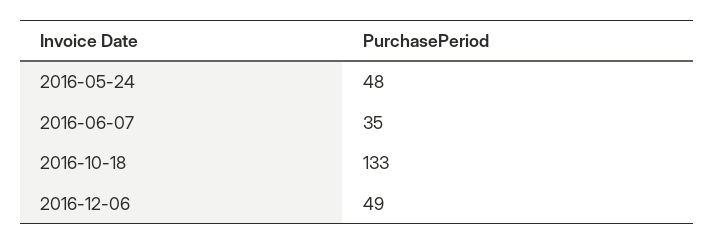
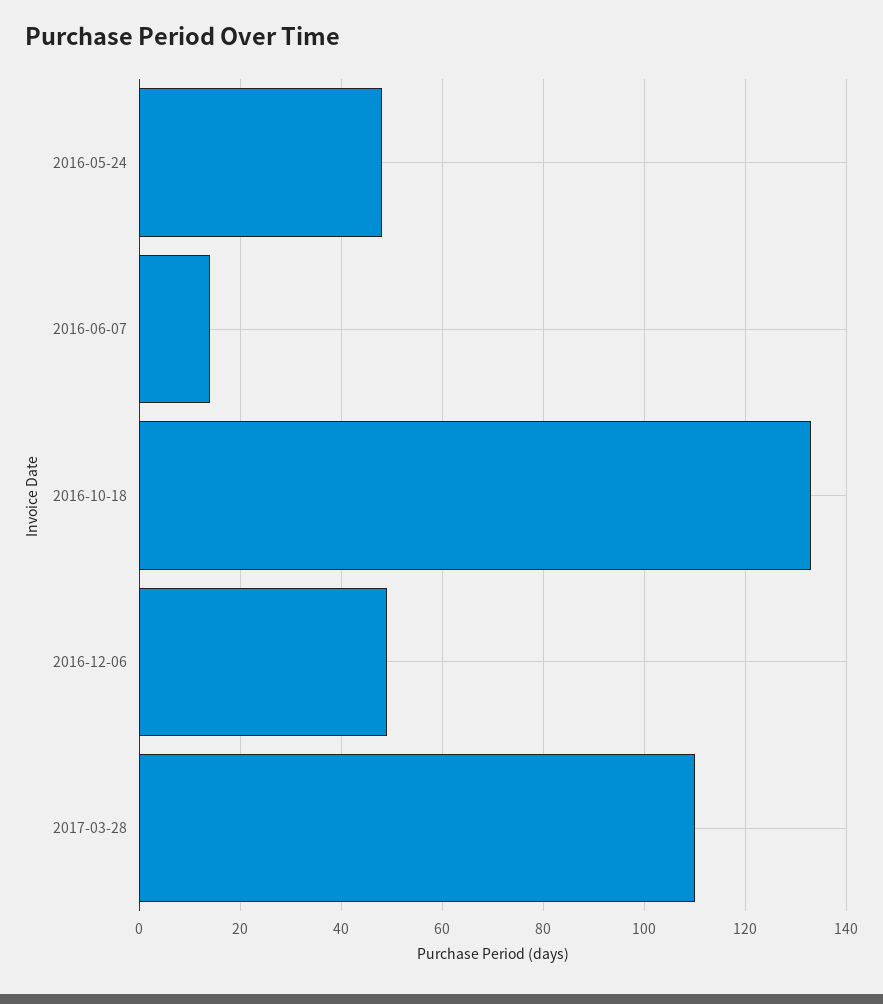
2016-06-07: 35 -> 15
2017-03-28: none -> 110

